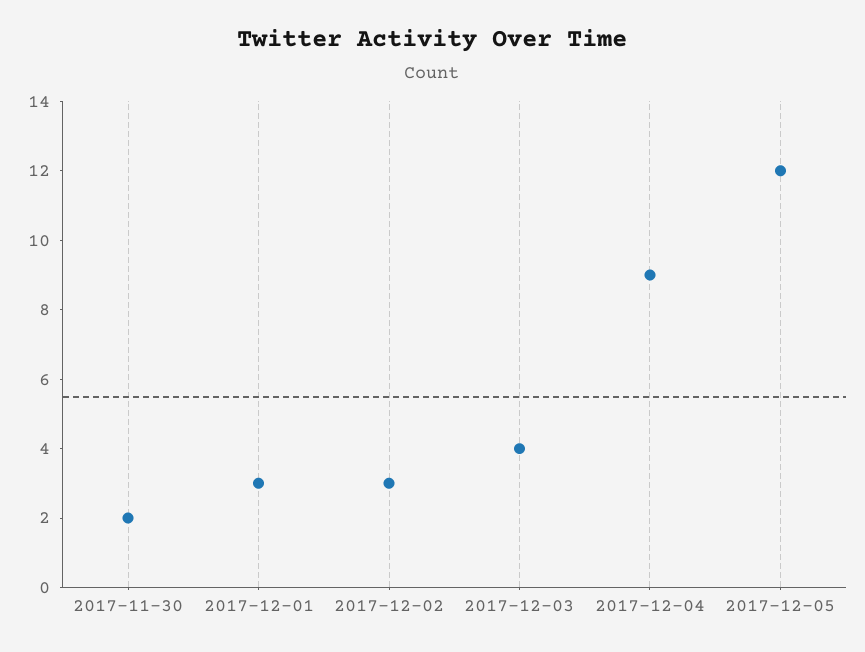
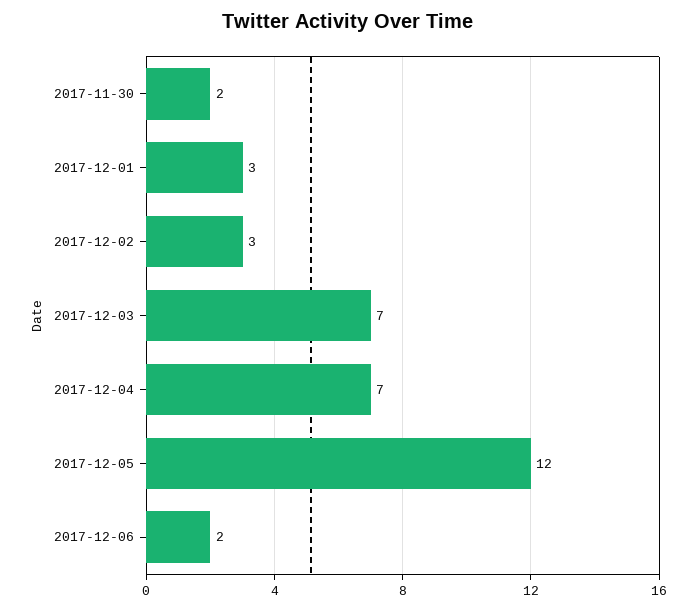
2017-12-03: 4 -> 7
2017-12-04: 9 -> 7
2017-12-06: none -> 2

